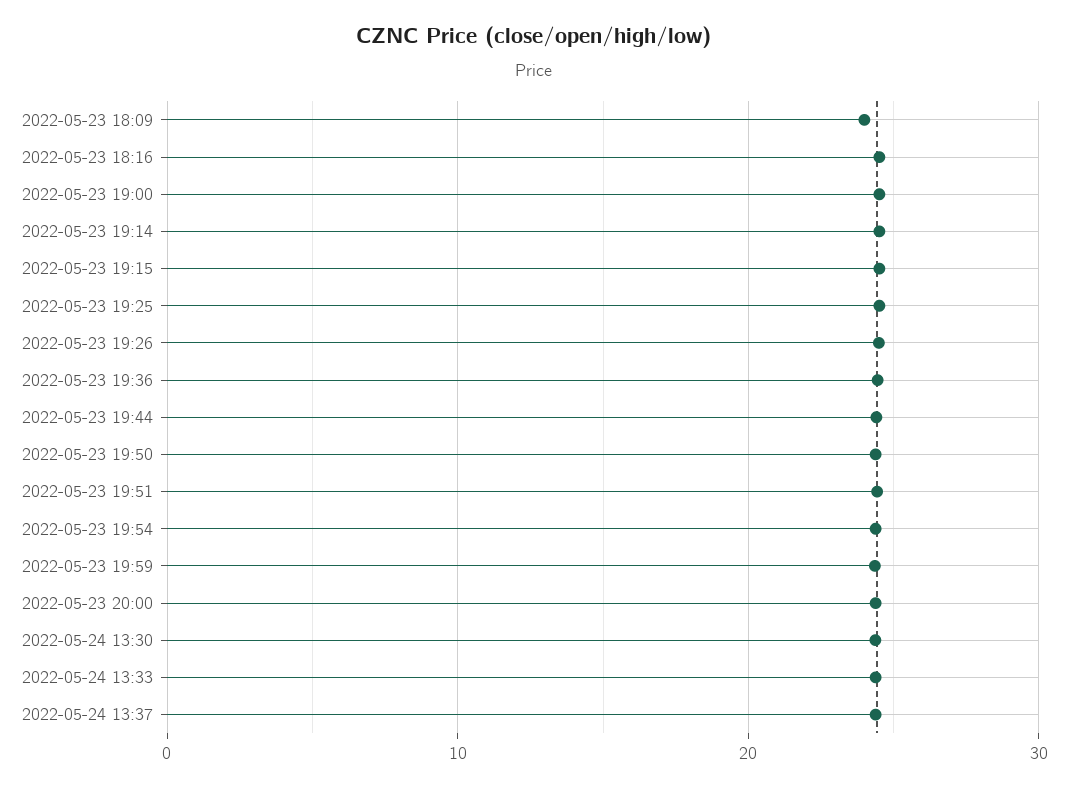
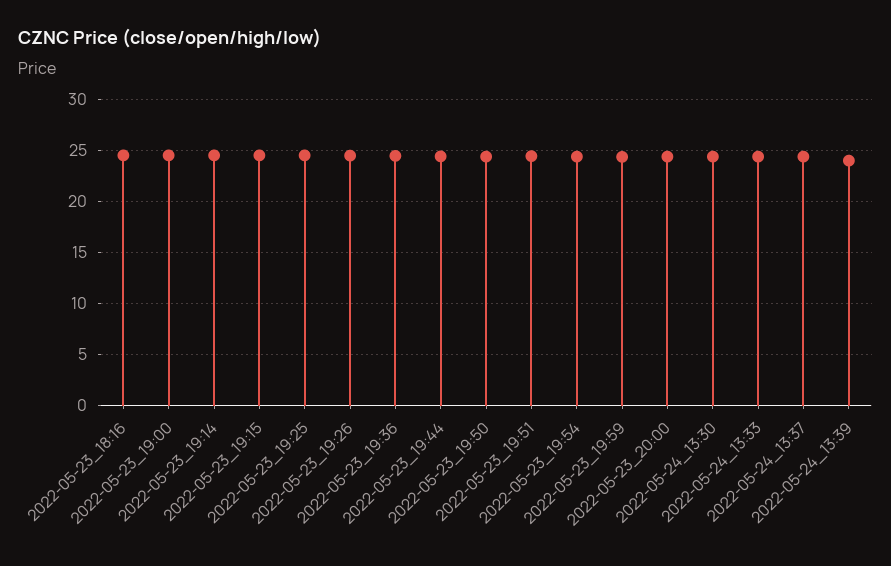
2022-05-23 18:09: 24 -> none
2022-05-24_13:39: none -> 24

